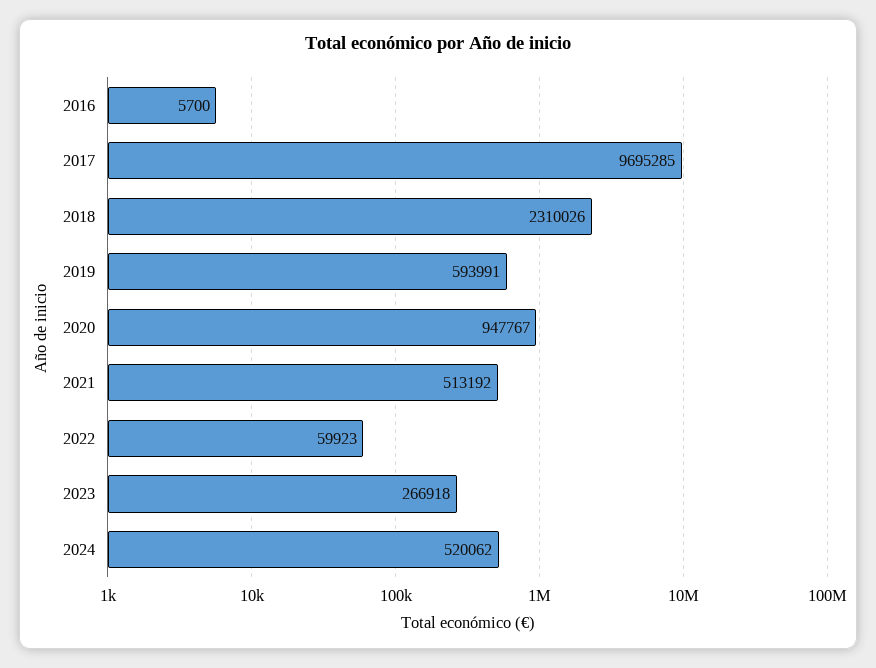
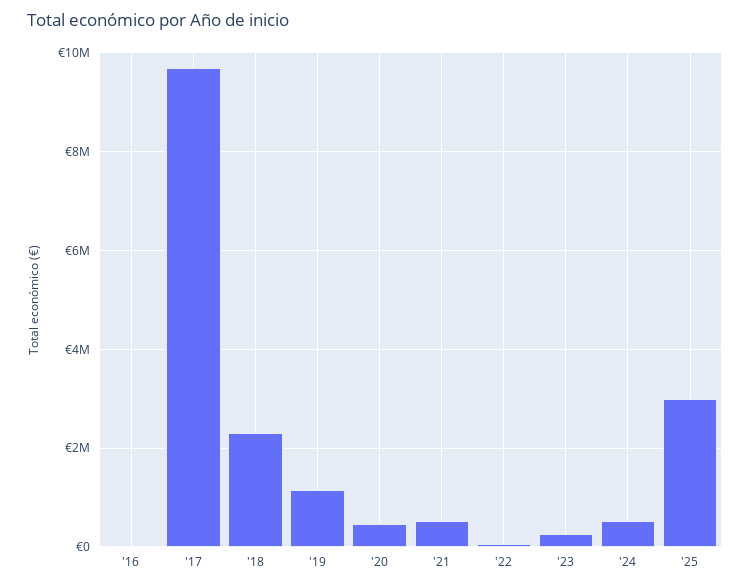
2019: 593991 -> 1200000
2020: 947767 -> 400000
'25: none -> 3000000

